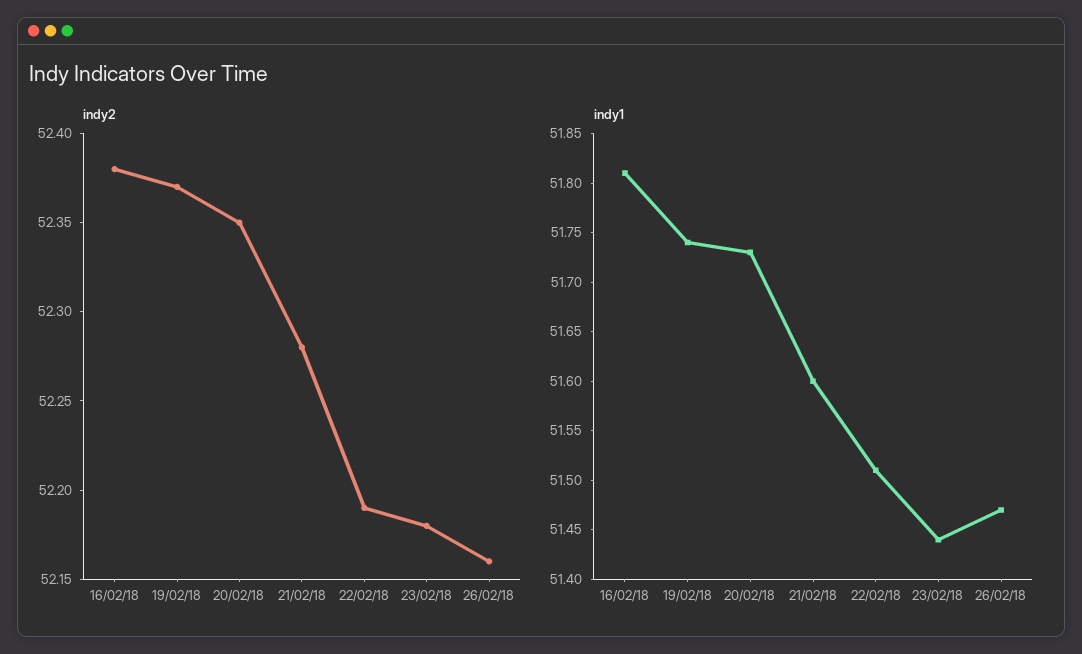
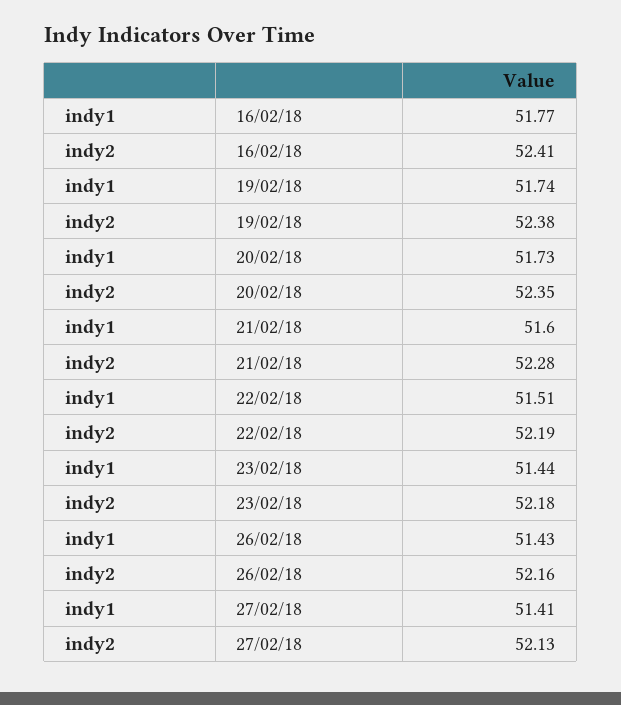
indy2, 16/02/18: 52.38 -> 52.41
indy2, 19/02/18: 52.37 -> 52.38
indy1, 16/02/18: 51.81 -> 51.77
indy1, 26/02/18: 51.47 -> 51.43
indy1, 27/02/18: none -> 51.41
indy2, 27/02/18: none -> 52.13

